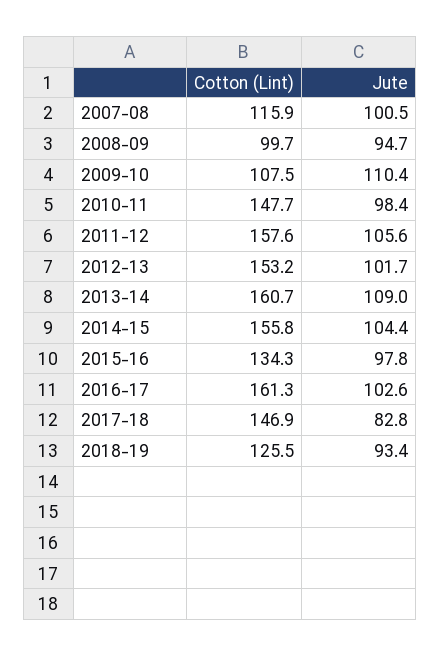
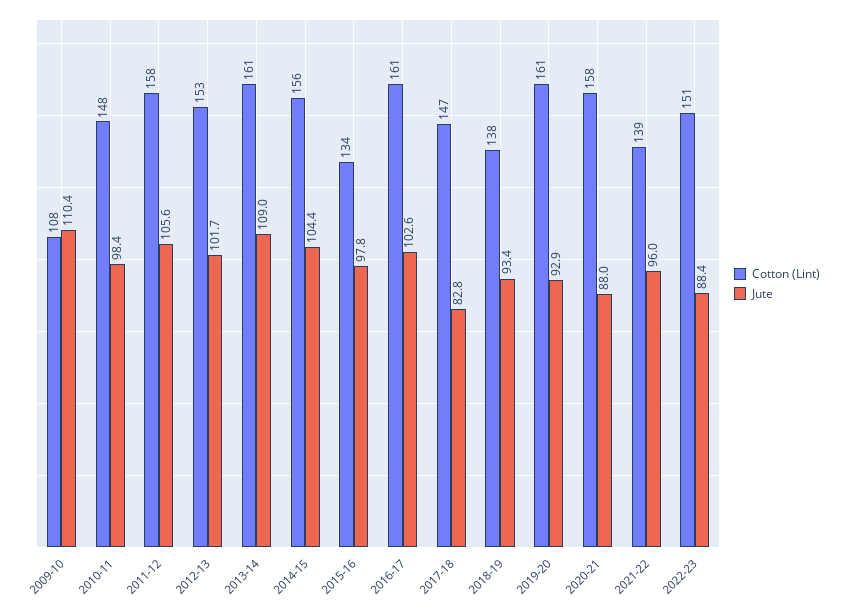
Cotton (Lint), 2007-08: 115.9 -> none
Jute, 2007-08: 100.5 -> none
Cotton (Lint), 2008-09: 99.7 -> none
Jute, 2008-09: 94.7 -> none
Cotton (Lint), 2018-19: 125.5 -> 138
Cotton (Lint), 2019-20: none -> 161
Jute, 2019-20: none -> 92.9
Cotton (Lint), 2020-21: none -> 158
Jute, 2020-21: none -> 88
Cotton (Lint), 2021-22: none -> 139
Jute, 2021-22: none -> 96
Cotton (Lint), 2022-23: none -> 151
Jute, 2022-23: none -> 88.4

